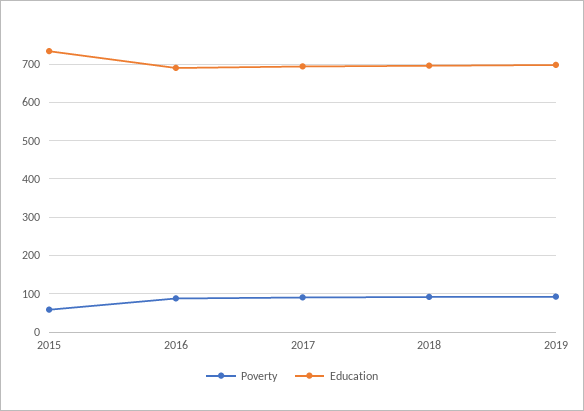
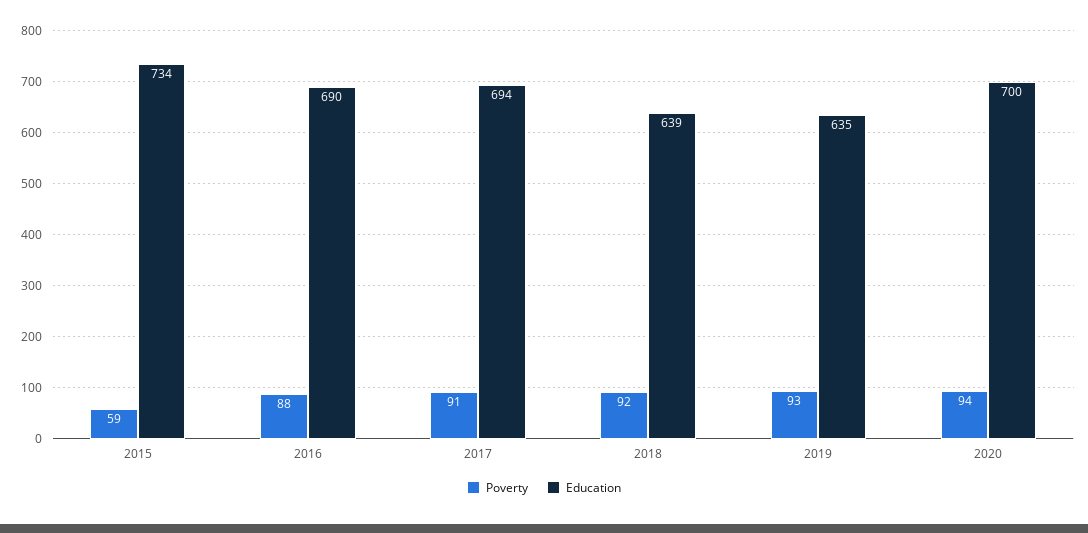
Education, 2018: 700 -> 639
Education, 2019: 700 -> 635
Poverty, 2020: none -> 94
Education, 2020: none -> 700

